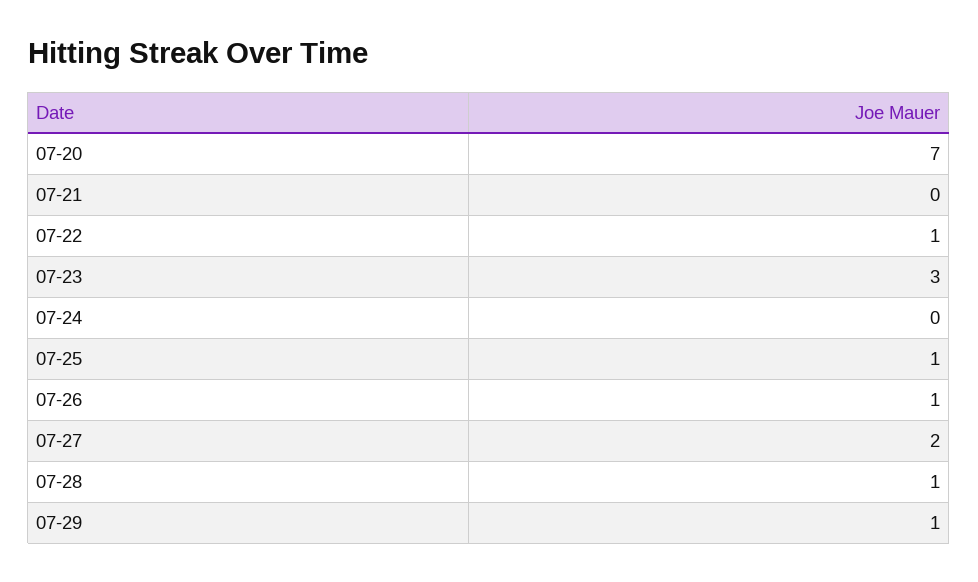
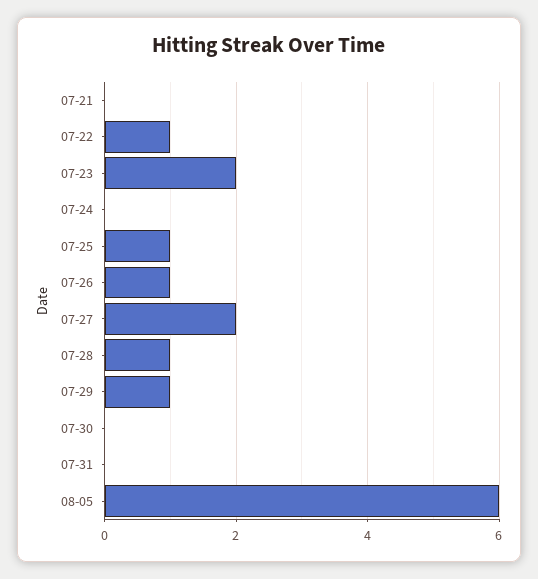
07-20: 7 -> none
07-23: 3 -> 2
07-30: none -> 0
07-31: none -> 0
08-05: none -> 6

